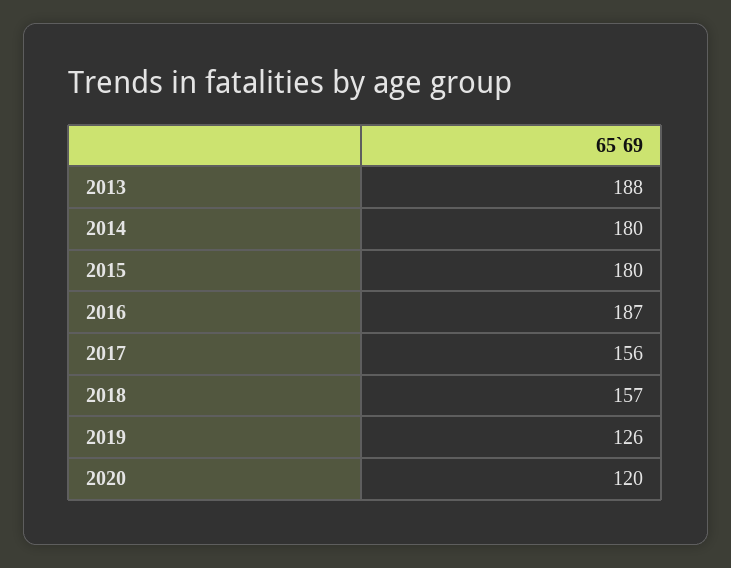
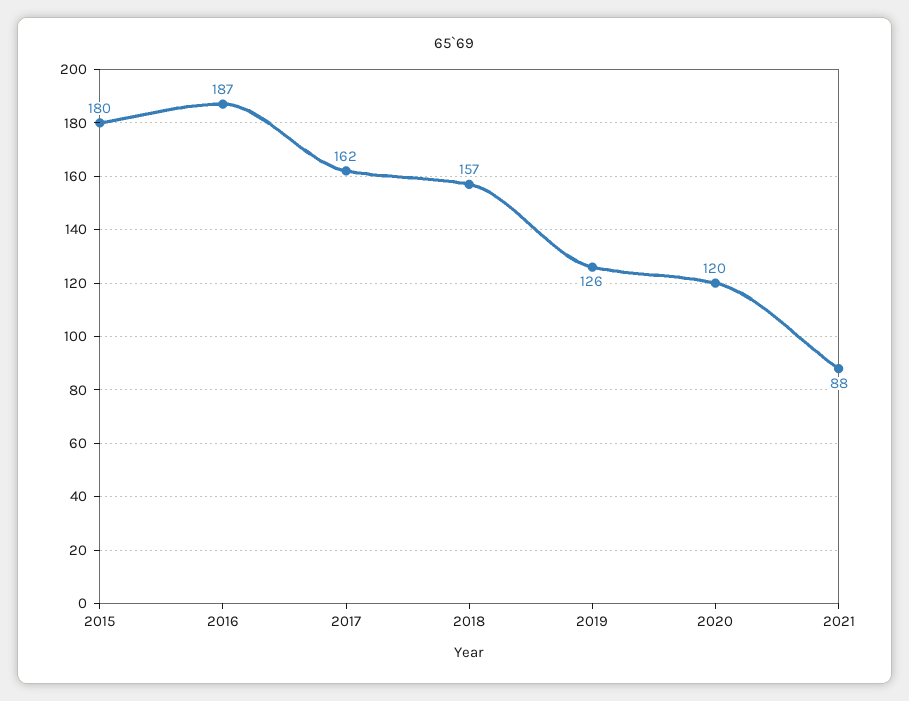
2013: 188 -> none
2014: 180 -> none
2017: 156 -> 162
2021: none -> 88

